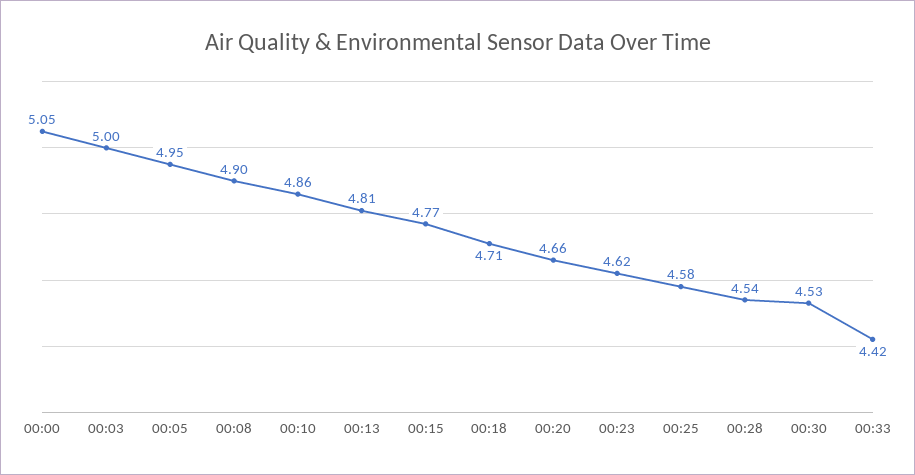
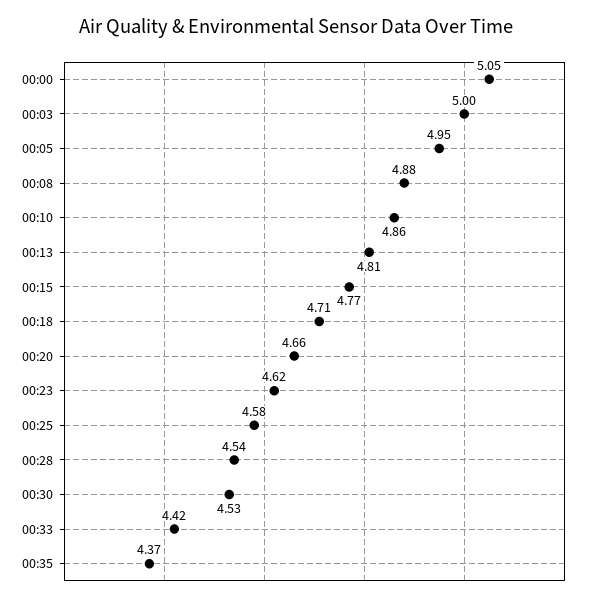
00:08: 4.9 -> 4.88
00:35: none -> 4.37

